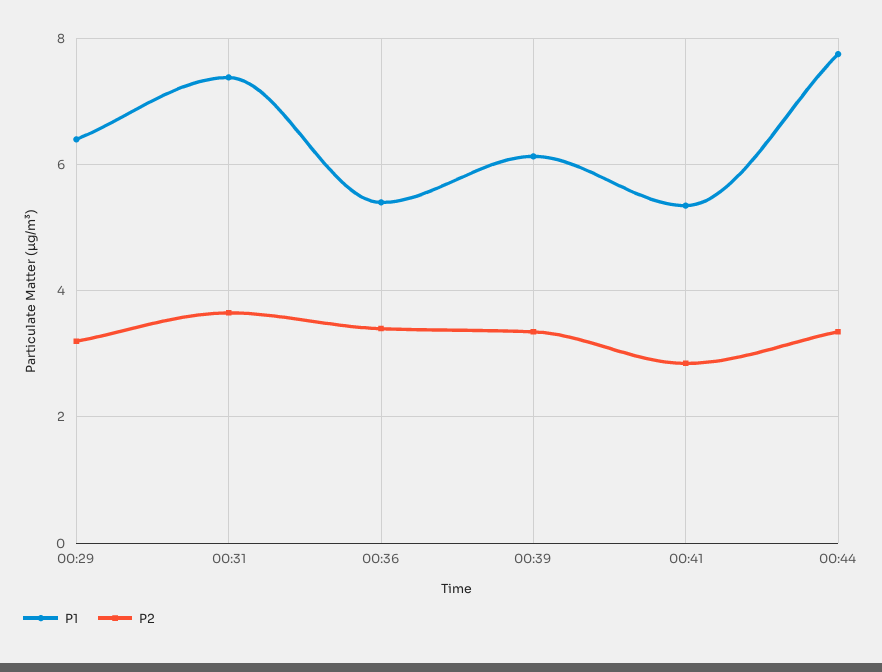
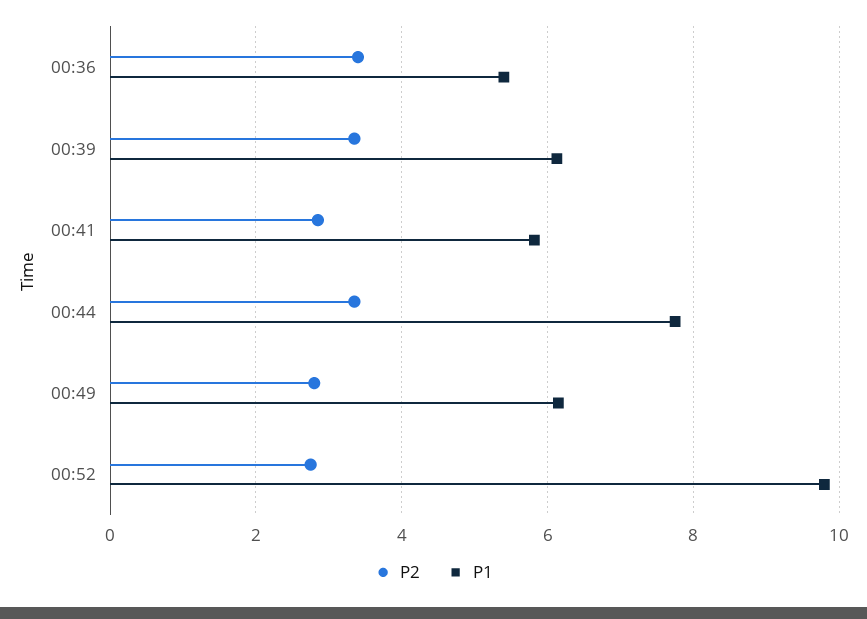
P1, 00:29: 6.4 -> none
P2, 00:29: 3.2 -> none
P1, 00:31: 7.4 -> none
P2, 00:31: 3.6 -> none
P1, 00:41: 5.4 -> 5.8
P2, 00:49: none -> 2.8
P1, 00:49: none -> 6.2
P2, 00:52: none -> 2.8
P1, 00:52: none -> 9.8

